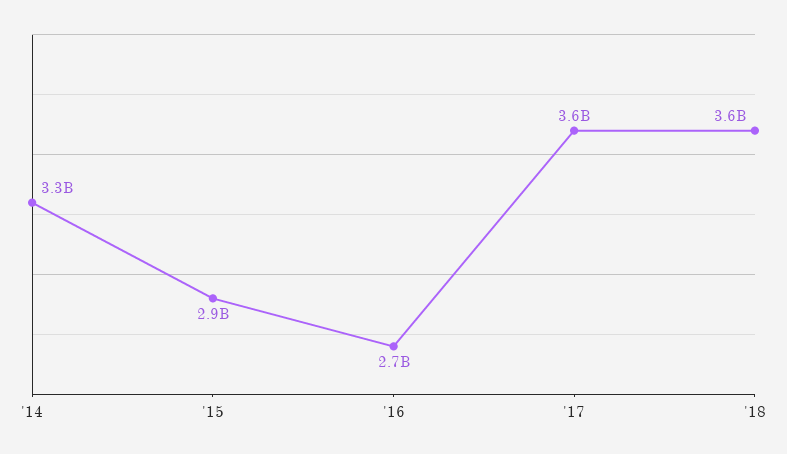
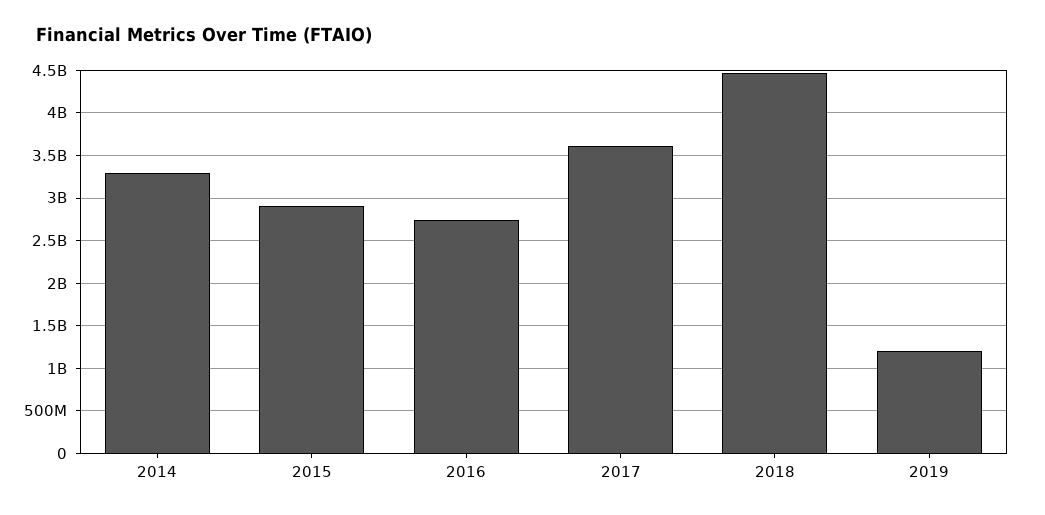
'18: 3600000000 -> 4500000000
2019: none -> 1200000000

